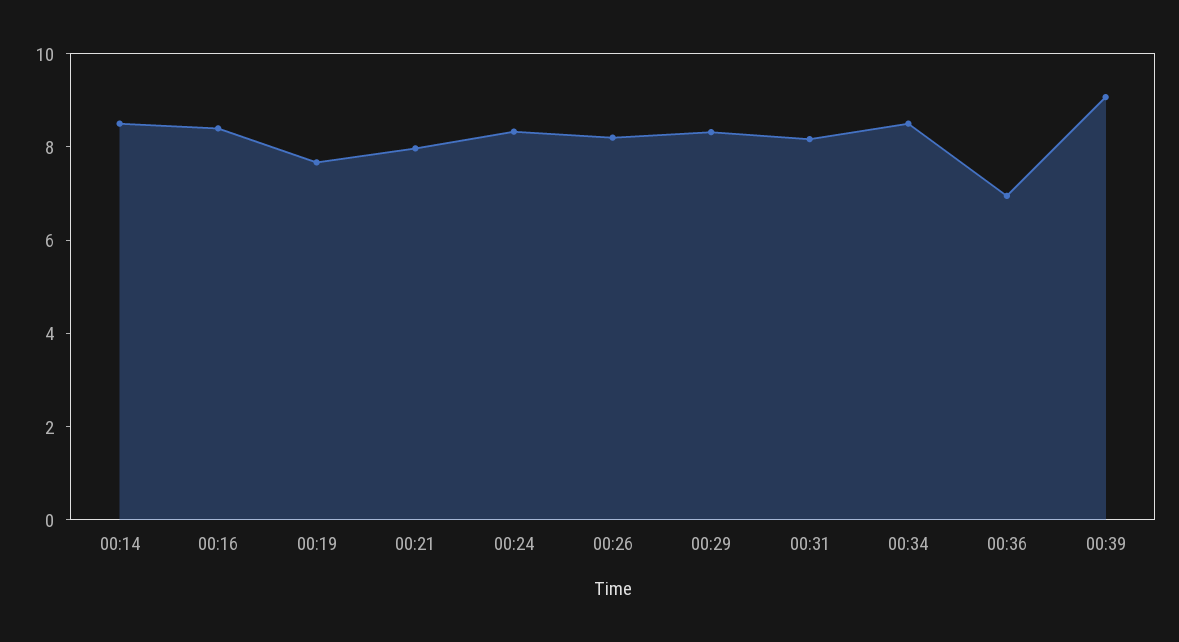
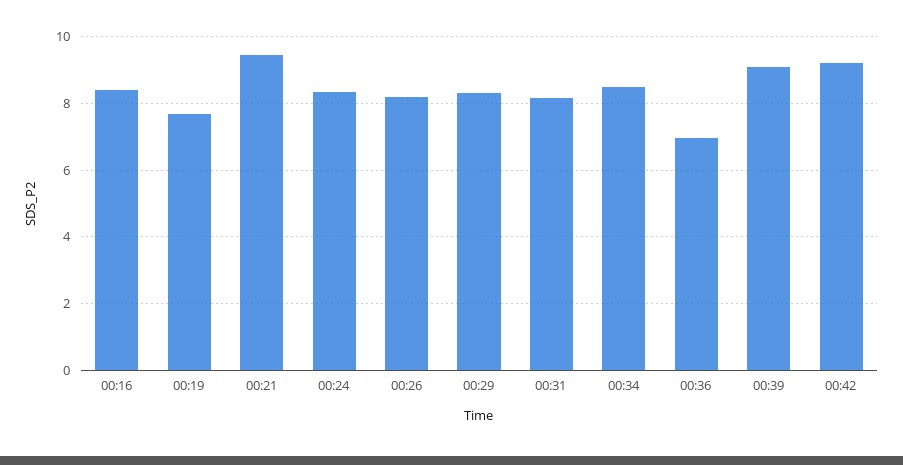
00:14: 8.5 -> none
00:21: 8 -> 9.4
00:42: none -> 9.2

